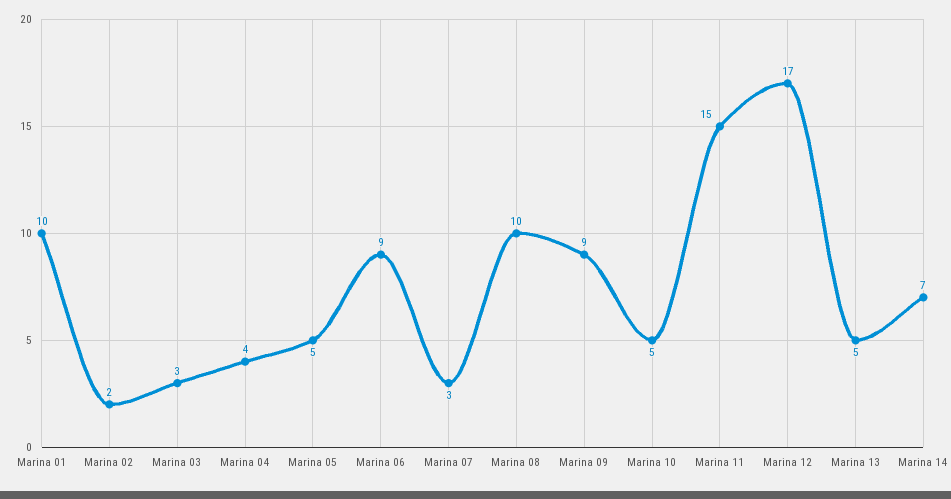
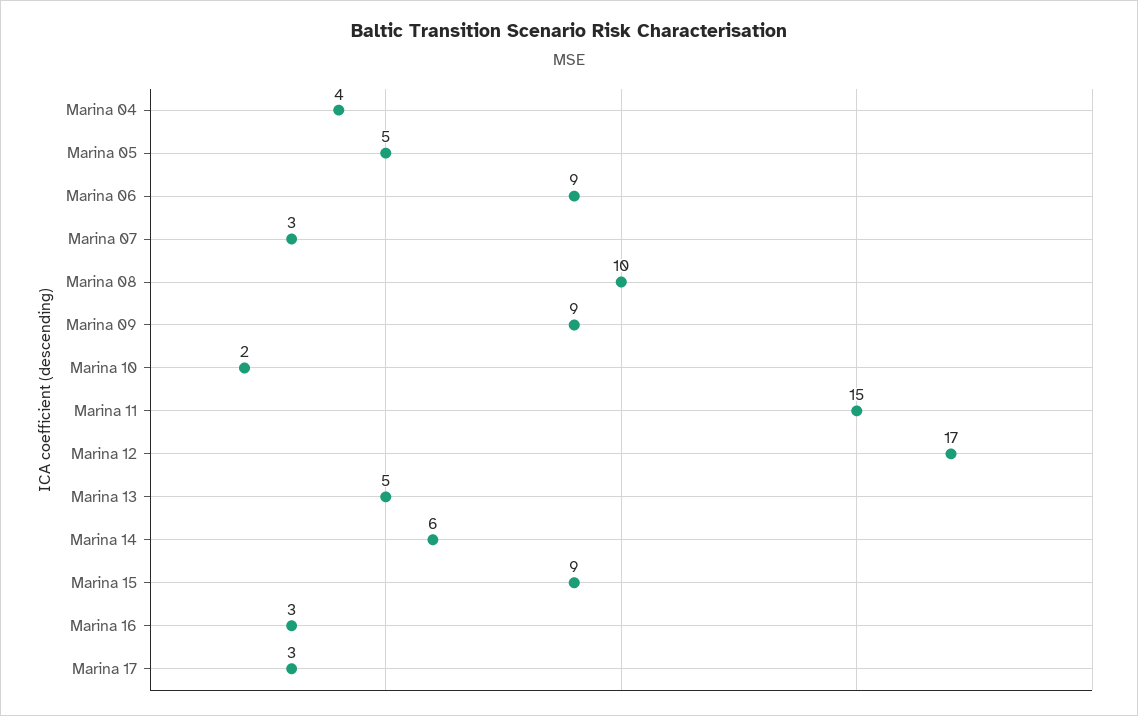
Marina 01: 10 -> none
Marina 02: 2 -> none
Marina 03: 3 -> none
Marina 10: 5 -> 2
Marina 14: 7 -> 6
Marina 15: none -> 9
Marina 16: none -> 3
Marina 17: none -> 3

